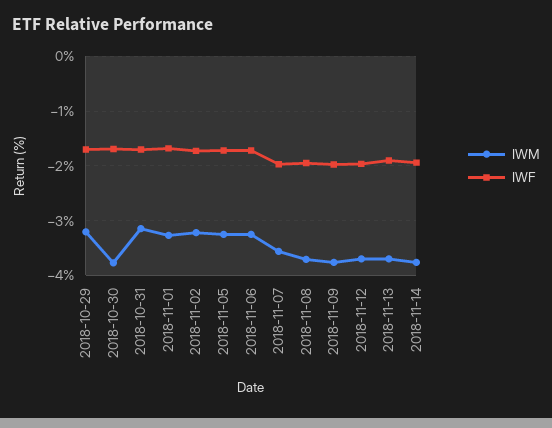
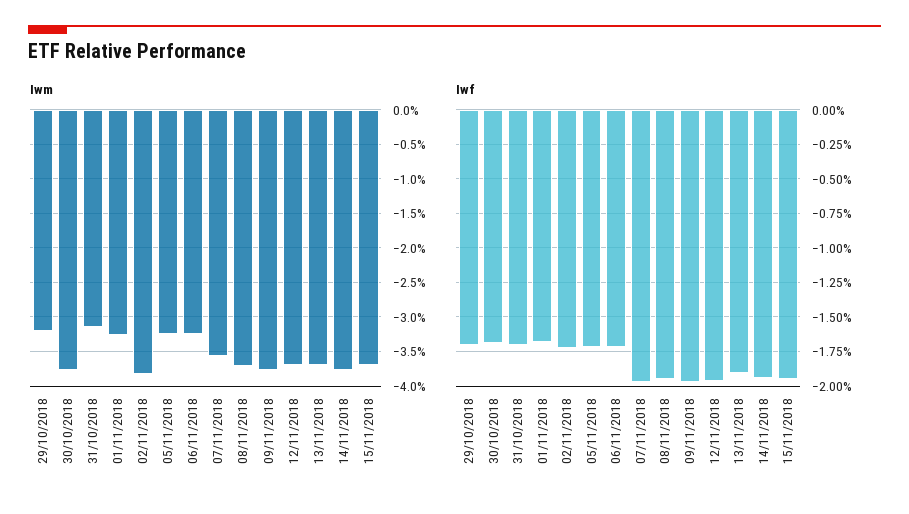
IWM, 2018-11-02: -3.2 -> -3.8
IWM, 15/11/2018: none -> -3.7
IWF, 15/11/2018: none -> -1.95

